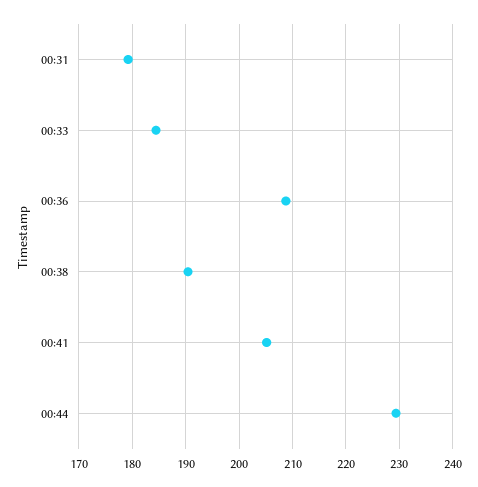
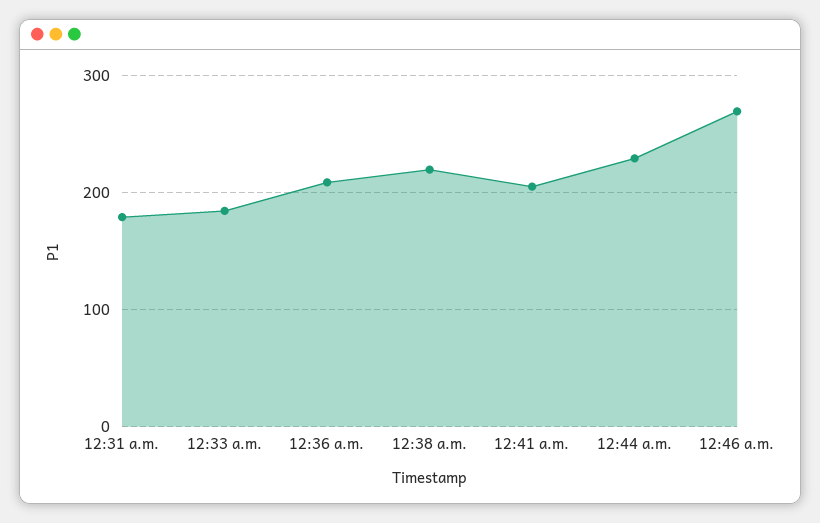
00:38: 190 -> 220
12:46 a.m.: none -> 270

